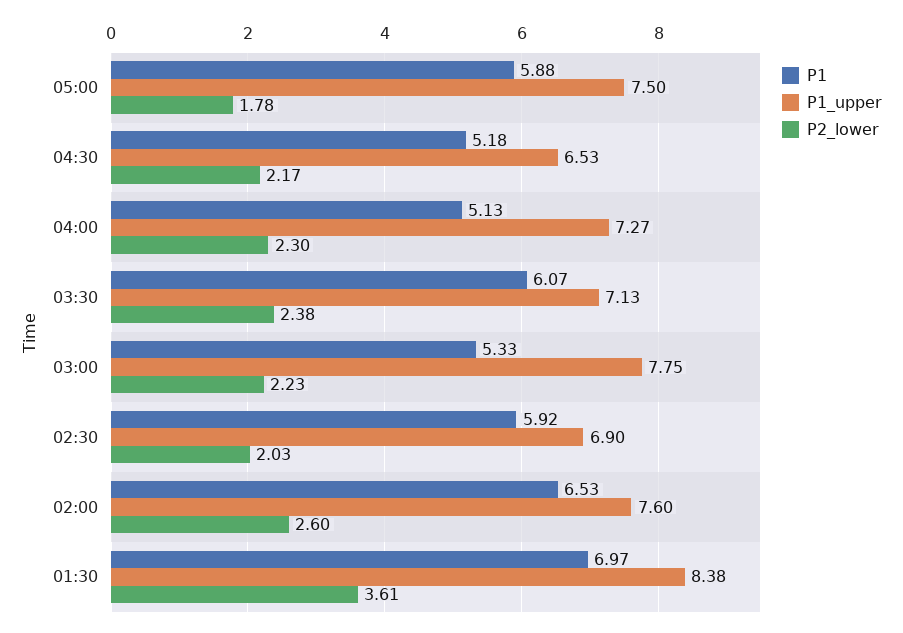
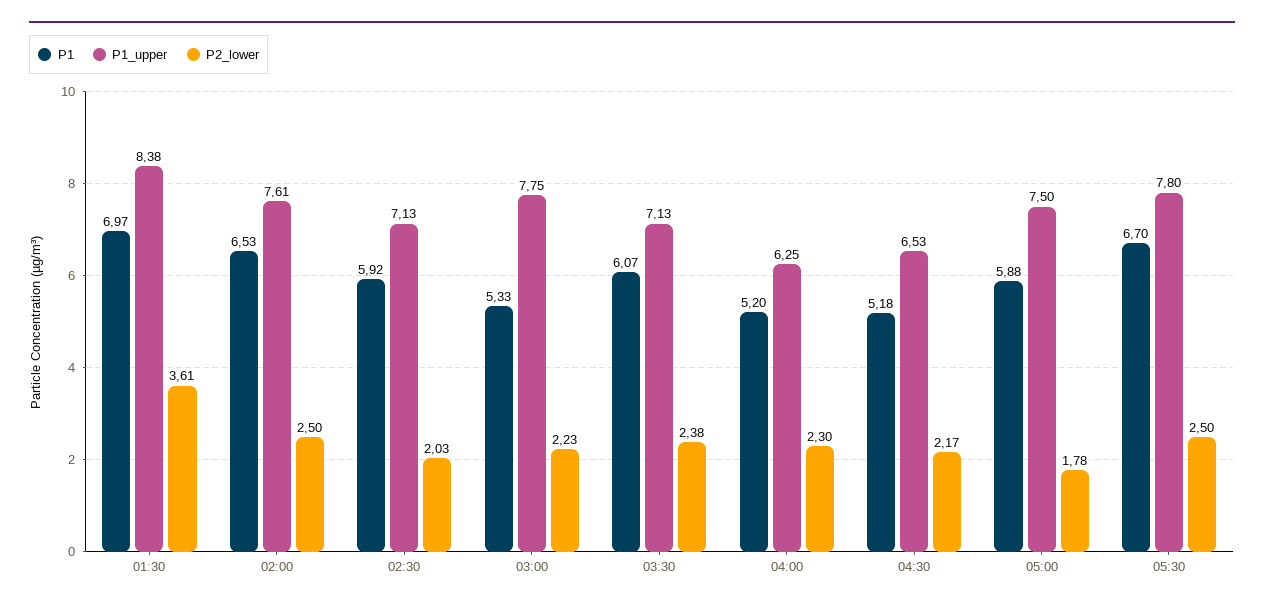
P1, 04:00: 5.13 -> 5.2
P1_upper, 04:00: 7.27 -> 6.25
P1_upper, 02:30: 6.9 -> 7.13
P1_upper, 02:00: 7.6 -> 7.61
P2_lower, 02:00: 2.6 -> 2.5
P1, 05:30: none -> 6.7
P1_upper, 05:30: none -> 7.8
P2_lower, 05:30: none -> 2.5

